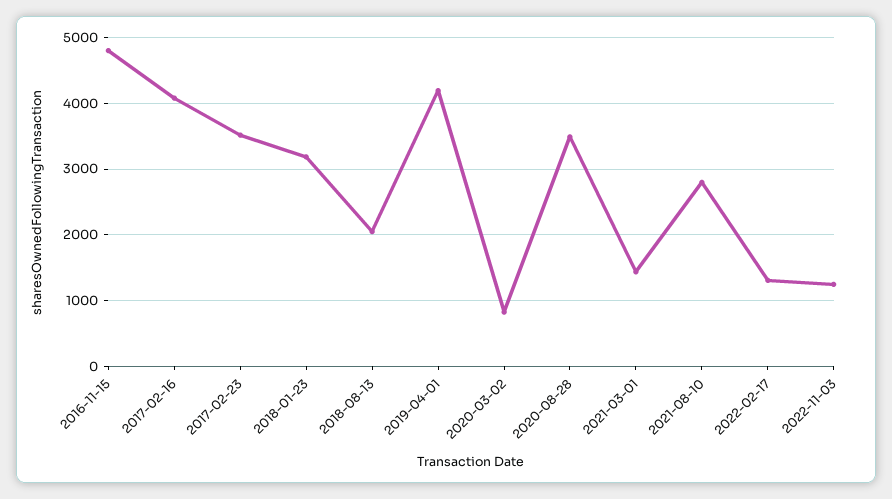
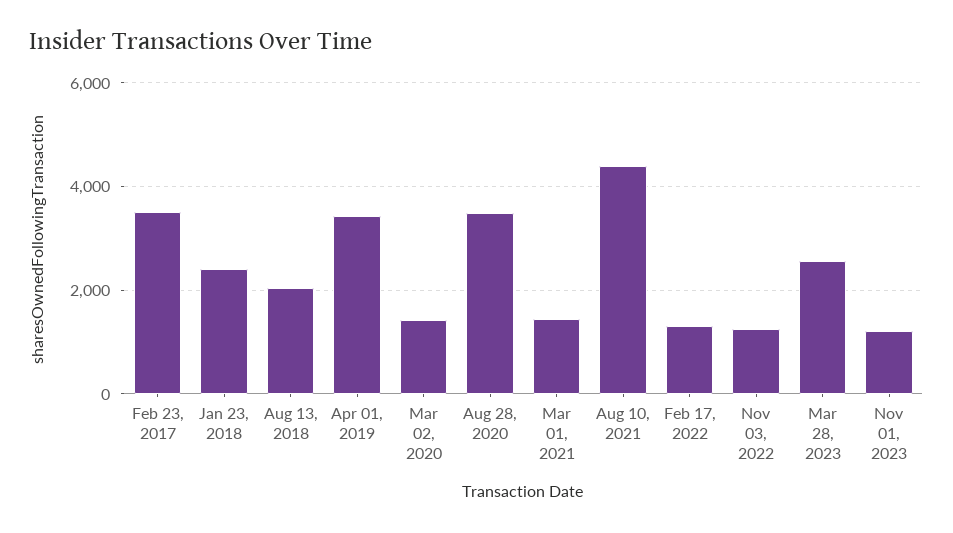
2016-11-15: 4800 -> none
2017-02-16: 4100 -> none
2018-01-23: 3200 -> 2400
2019-04-01: 4200 -> 3400
2020-03-02: 800 -> 1400
2021-08-10: 2800 -> 4400
Mar 28, 2023: none -> 2600
Nov 01, 2023: none -> 1200

